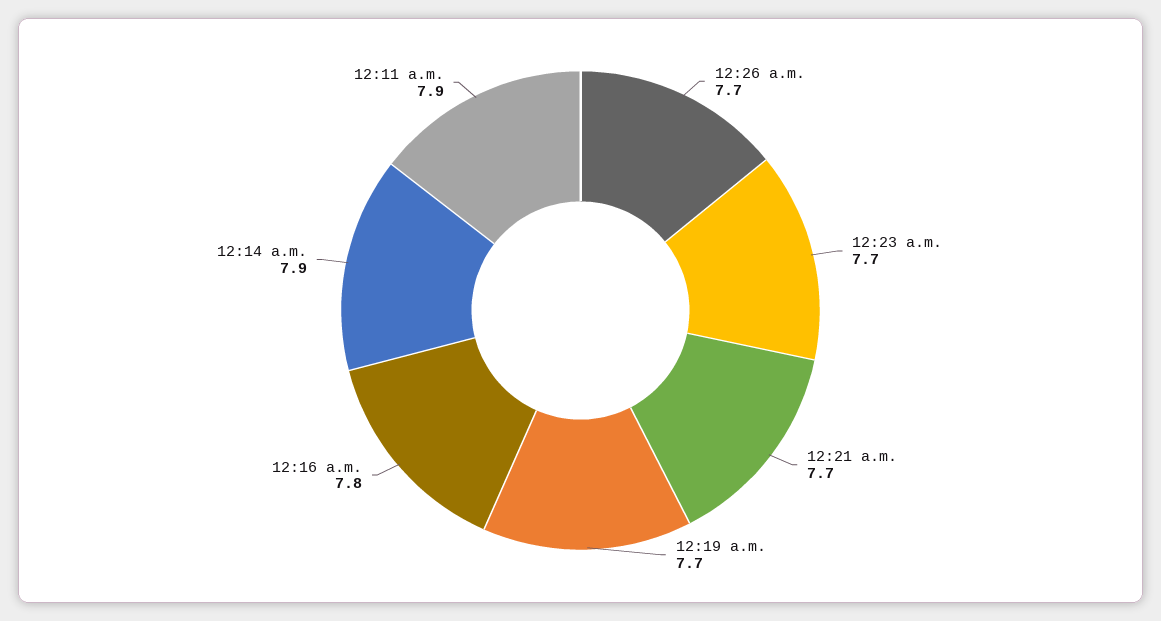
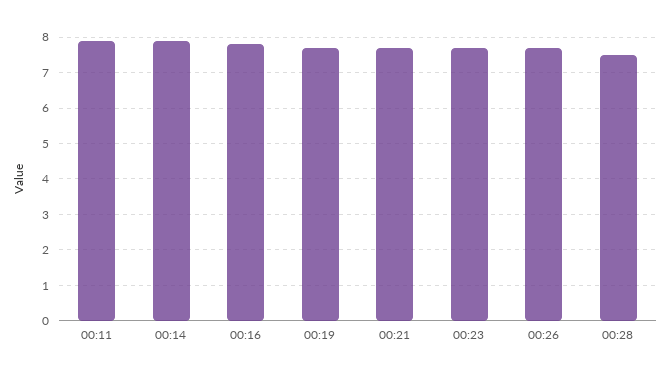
00:28: none -> 7.5

